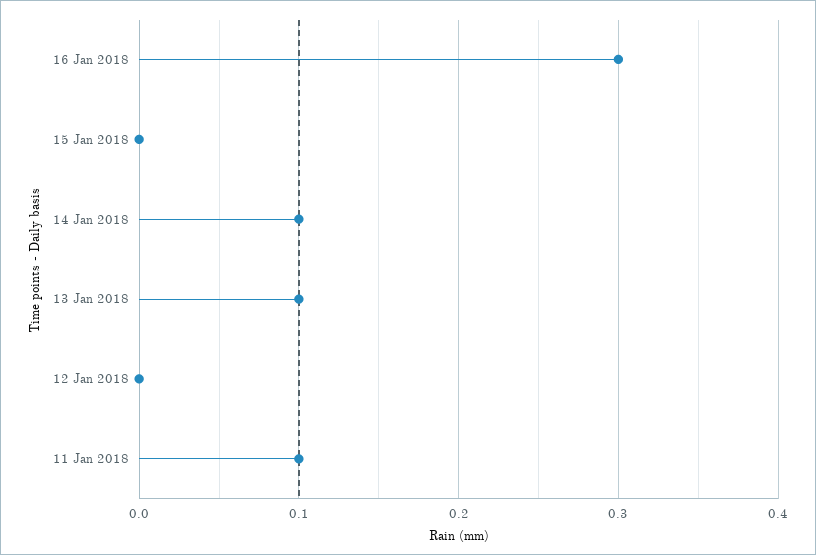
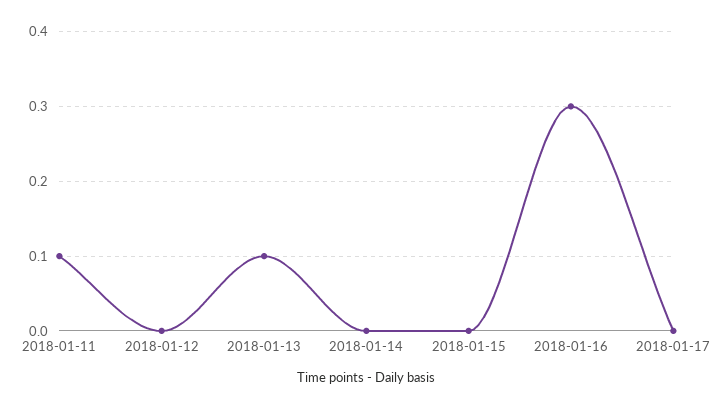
14 Jan 2018: 0.1 -> 0
2018-01-17: none -> 0

